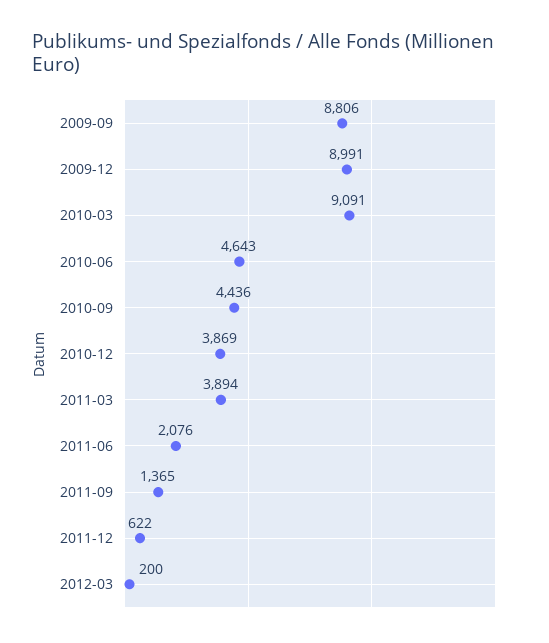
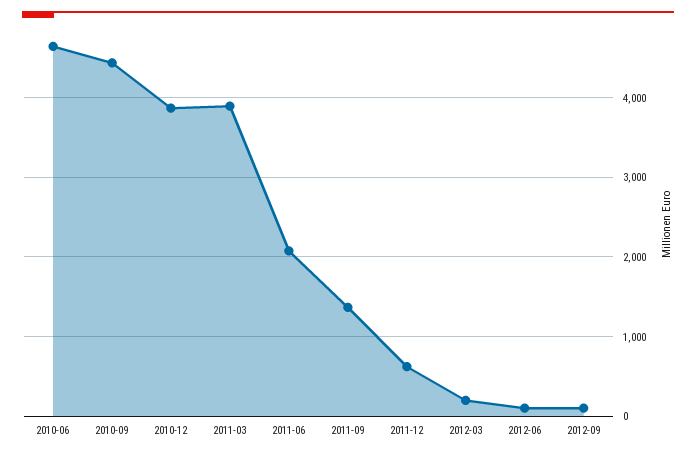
2009-09: 8806 -> none
2009-12: 8991 -> none
2010-03: 9091 -> none
2012-06: none -> 100
2012-09: none -> 100

